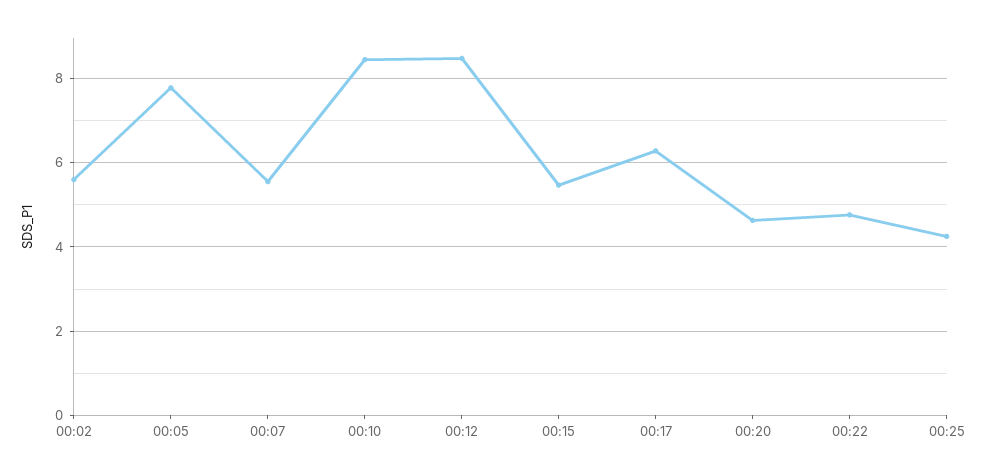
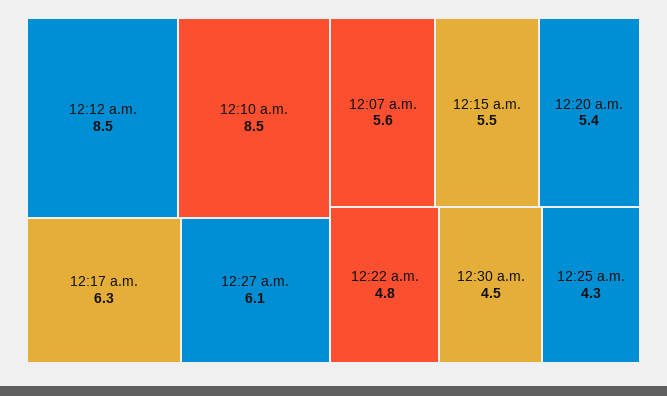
00:02: 5.6 -> none
00:05: 7.8 -> none
00:20: 4.6 -> 5.4
12:27 a.m.: none -> 6.1
12:30 a.m.: none -> 4.5

